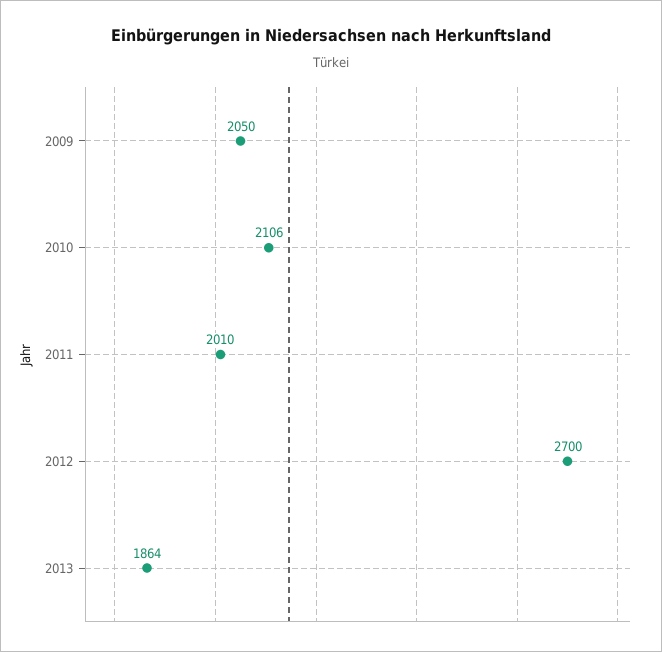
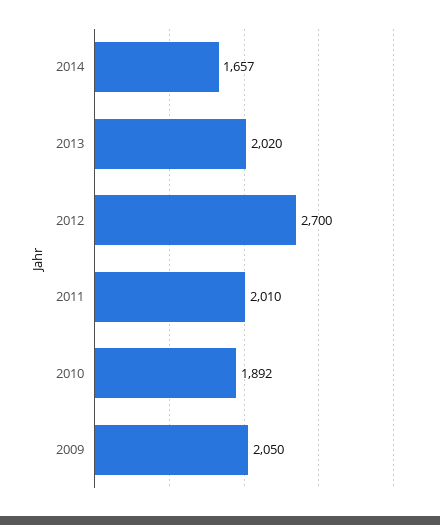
2010: 2106 -> 1892
2013: 1864 -> 2020
2014: none -> 1657

